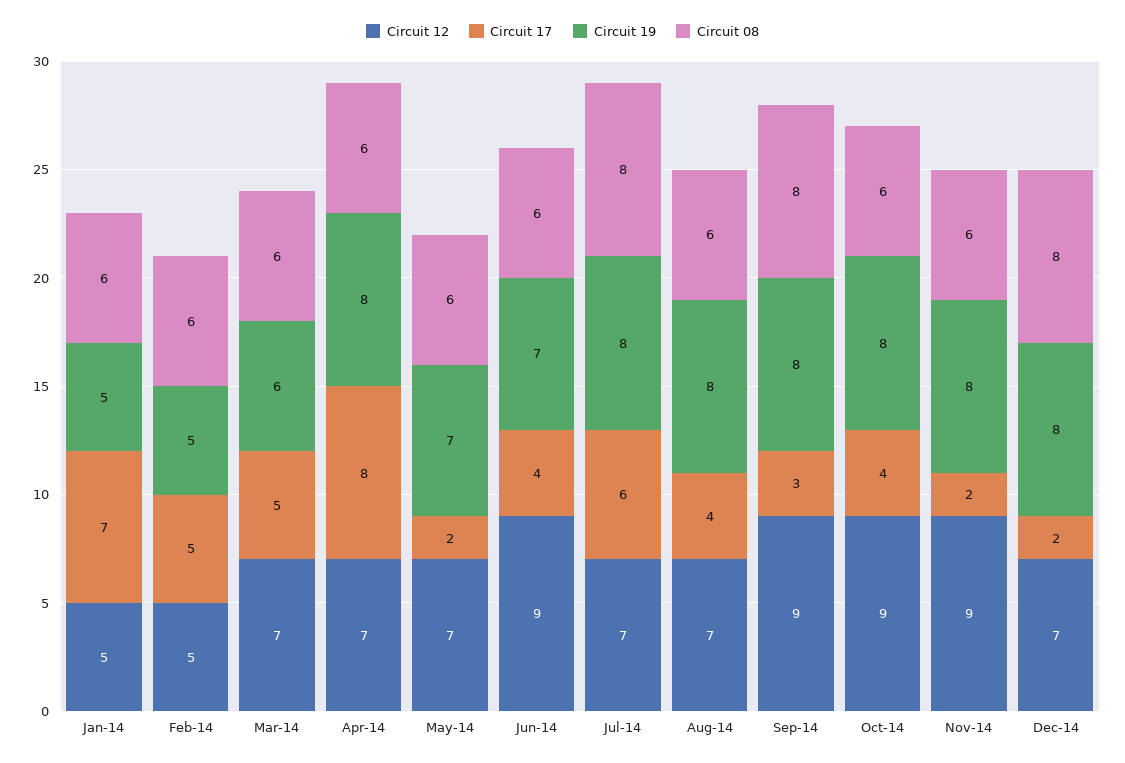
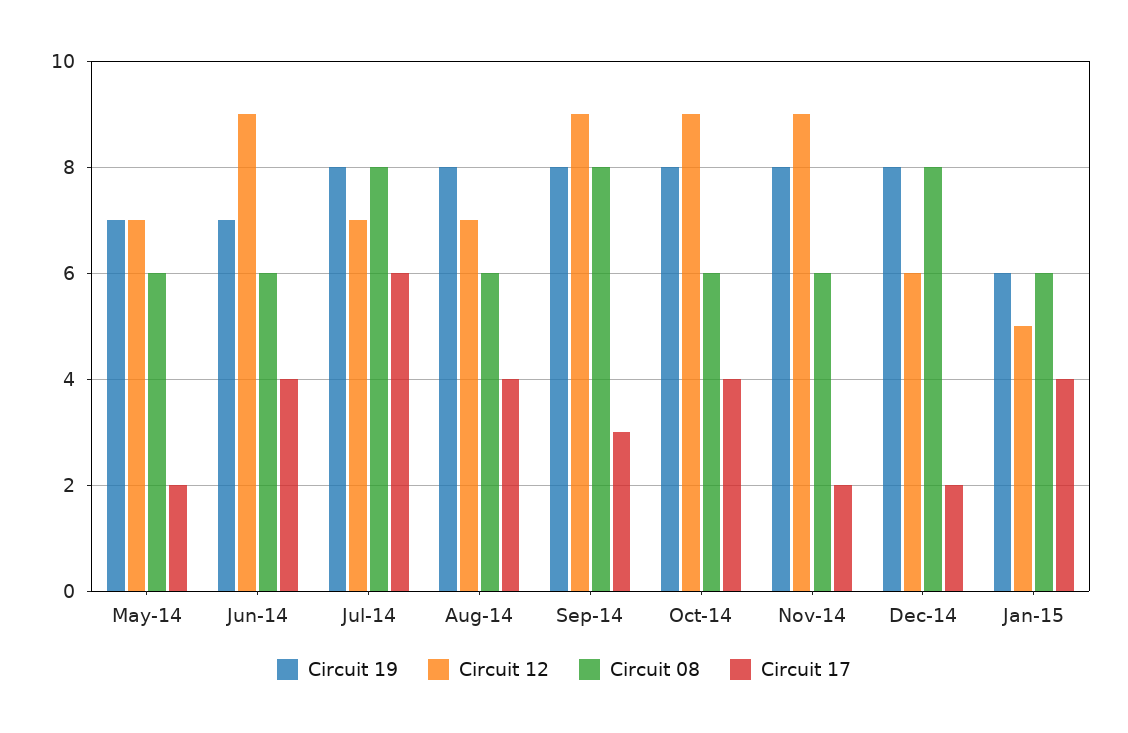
Circuit 12, Jan-14: 5 -> none
Circuit 17, Jan-14: 7 -> none
Circuit 19, Jan-14: 5 -> none
Circuit 08, Jan-14: 6 -> none
Circuit 12, Feb-14: 5 -> none
Circuit 17, Feb-14: 5 -> none
Circuit 19, Feb-14: 5 -> none
Circuit 08, Feb-14: 6 -> none
Circuit 12, Mar-14: 7 -> none
Circuit 17, Mar-14: 5 -> none
Circuit 19, Mar-14: 6 -> none
Circuit 08, Mar-14: 6 -> none
Circuit 12, Apr-14: 7 -> none
Circuit 17, Apr-14: 8 -> none
Circuit 19, Apr-14: 8 -> none
Circuit 08, Apr-14: 6 -> none
Circuit 12, Dec-14: 7 -> 6
Circuit 19, Jan-15: none -> 6
Circuit 12, Jan-15: none -> 5
Circuit 08, Jan-15: none -> 6
Circuit 17, Jan-15: none -> 4

